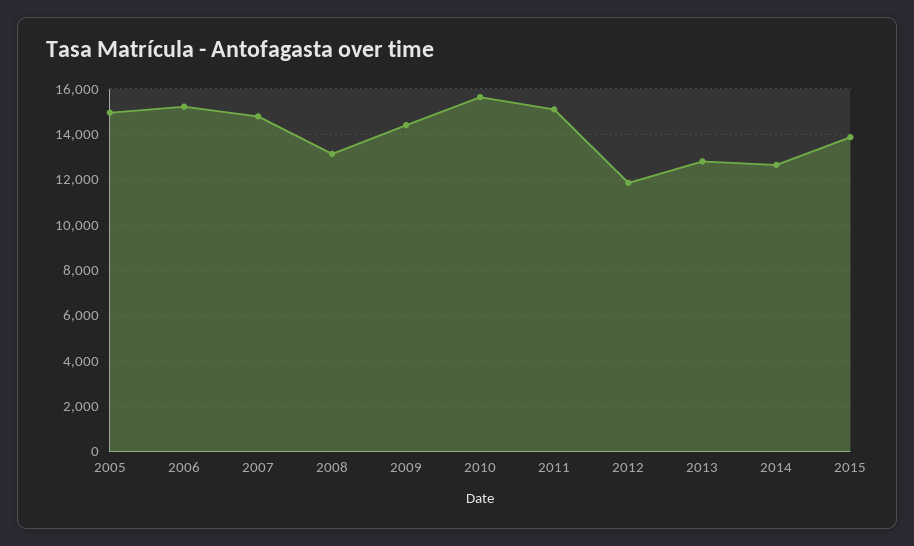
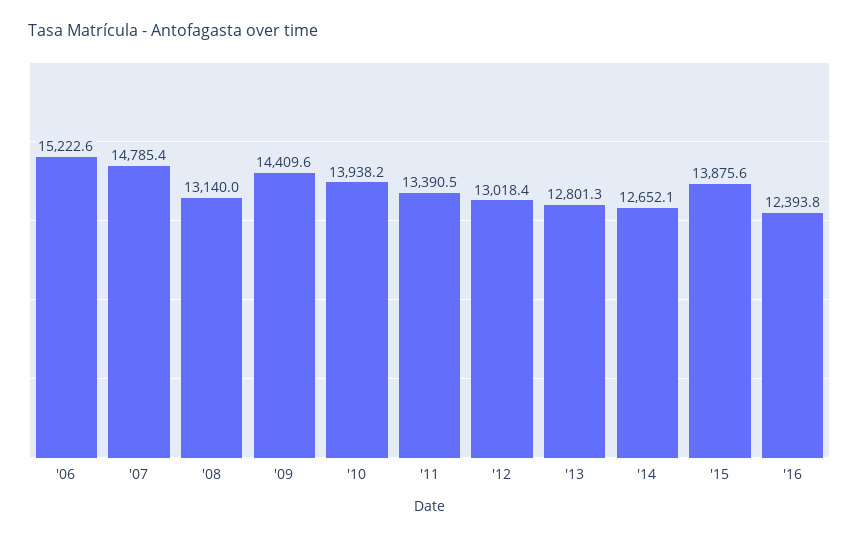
2005: 15000 -> none
2010: 15500 -> 13938.2
2011: 15000 -> 13390.5
2012: 12000 -> 13018.4
'16: none -> 12393.8

